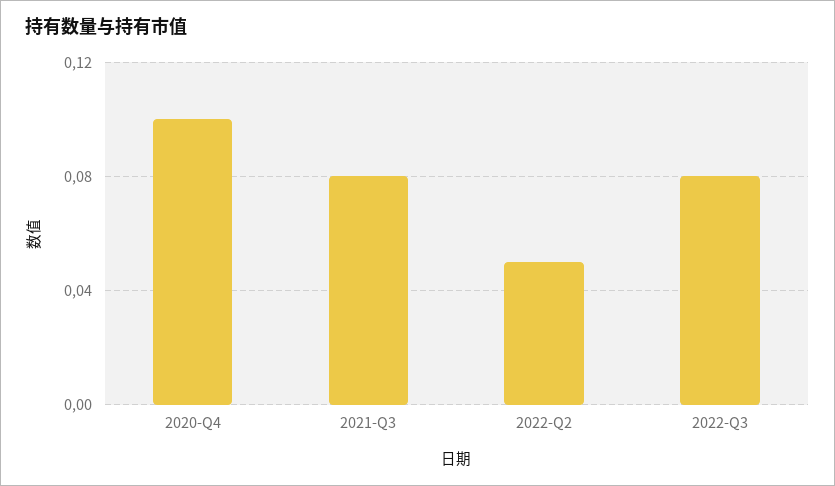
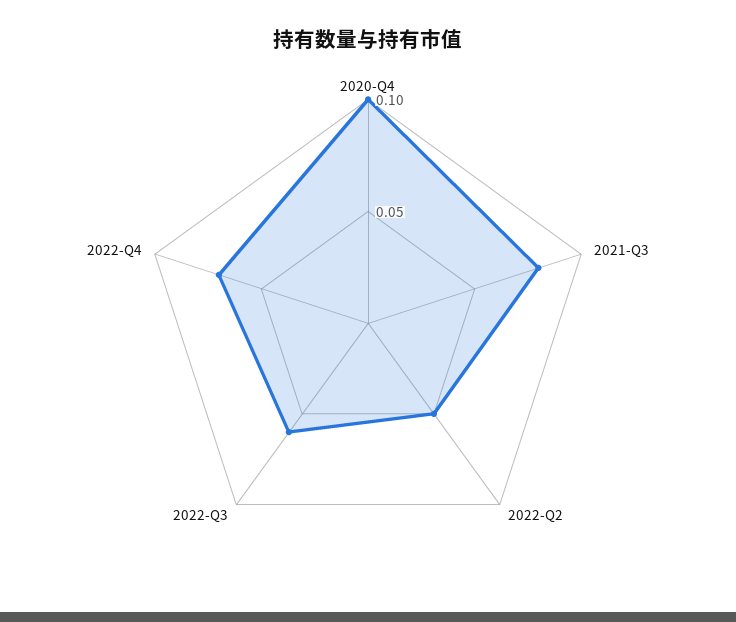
2022-Q3: 0.08 -> 0.06
2022-Q4: none -> 0.07

